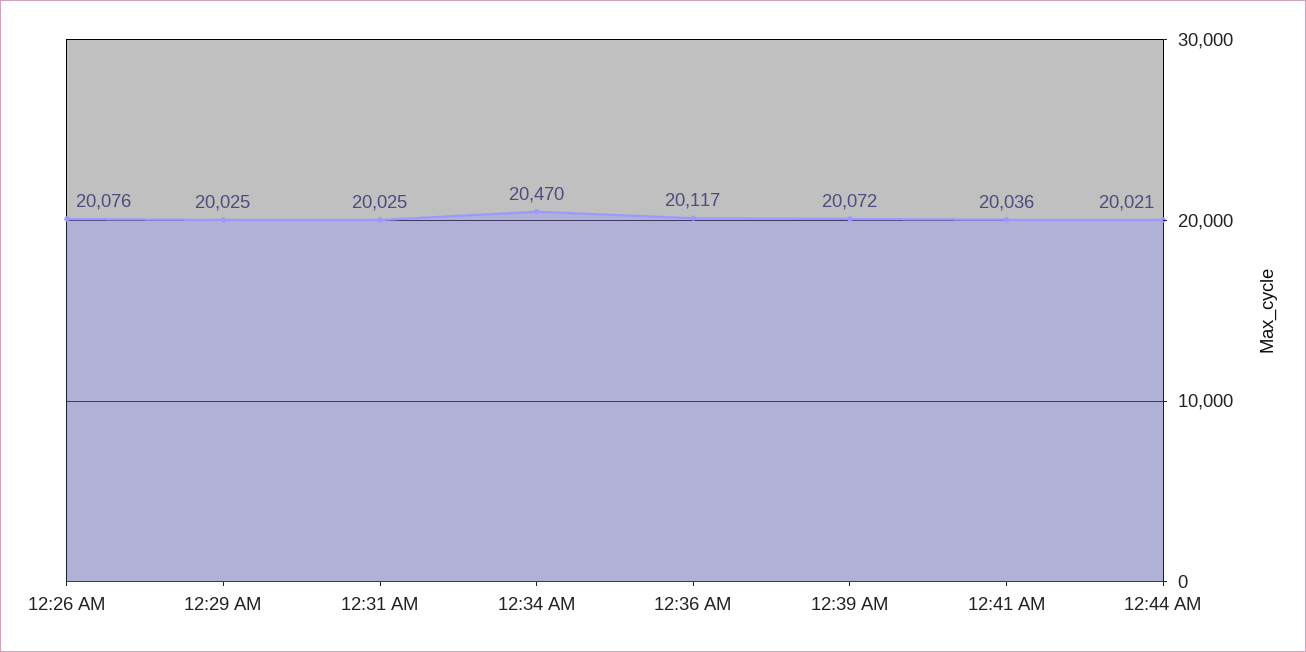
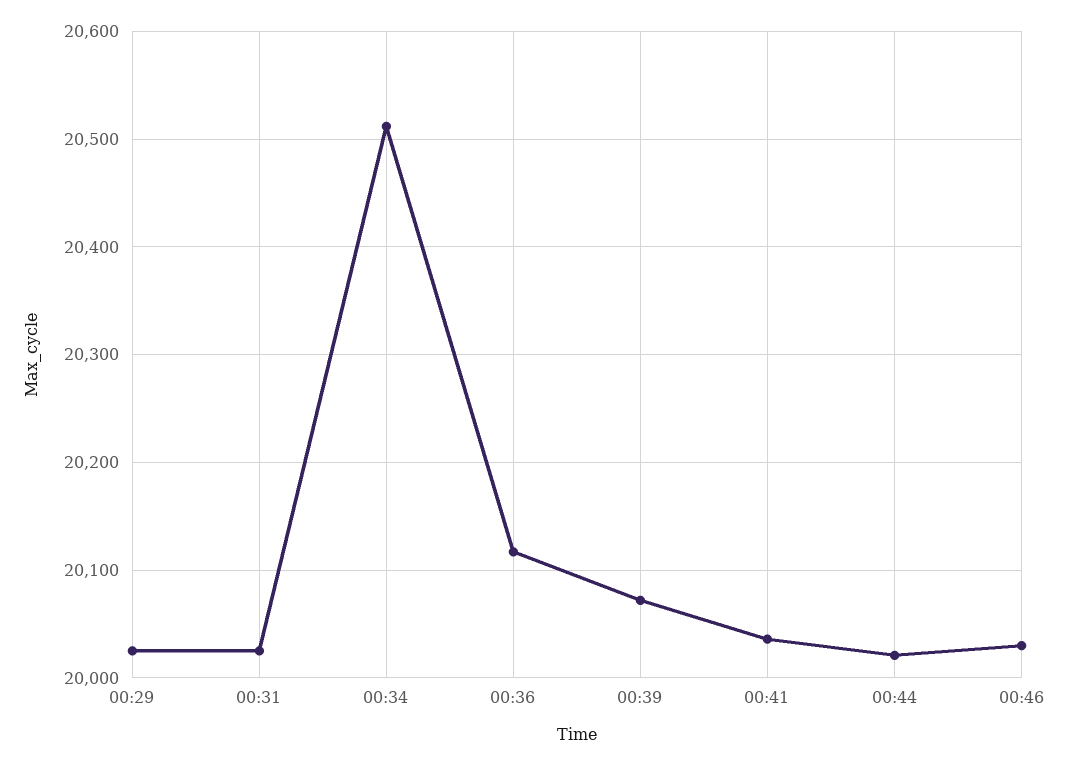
12:26 AM: 20076 -> none
12:34 AM: 20470 -> 20510
00:46: none -> 20030

